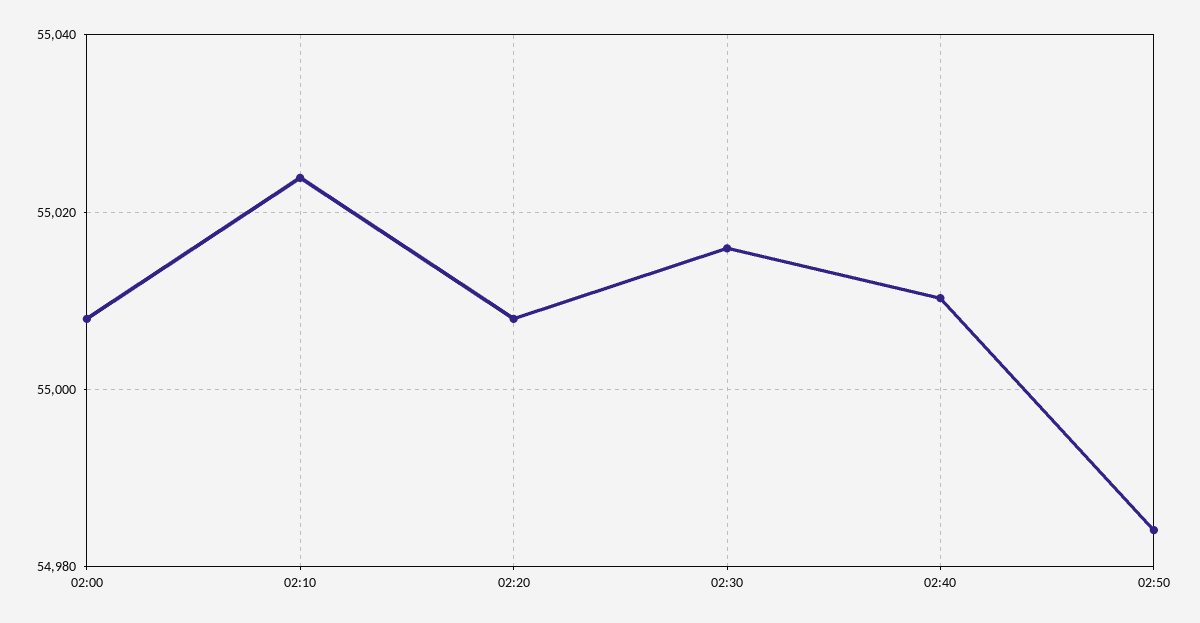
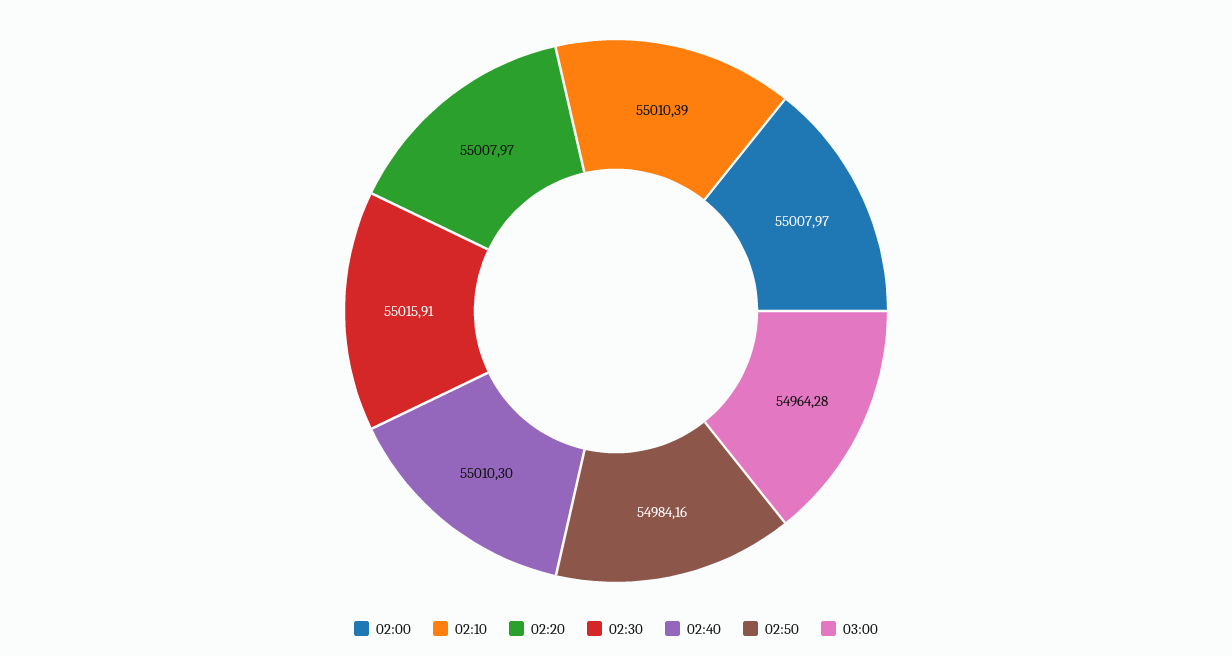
02:10: 55024 -> 55010.39
03:00: none -> 54964.28

